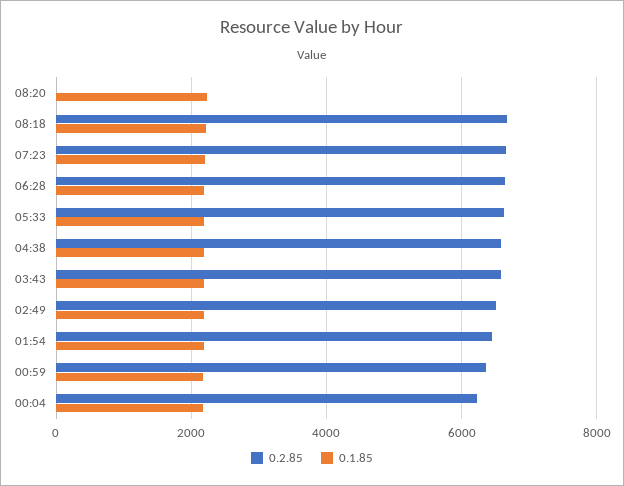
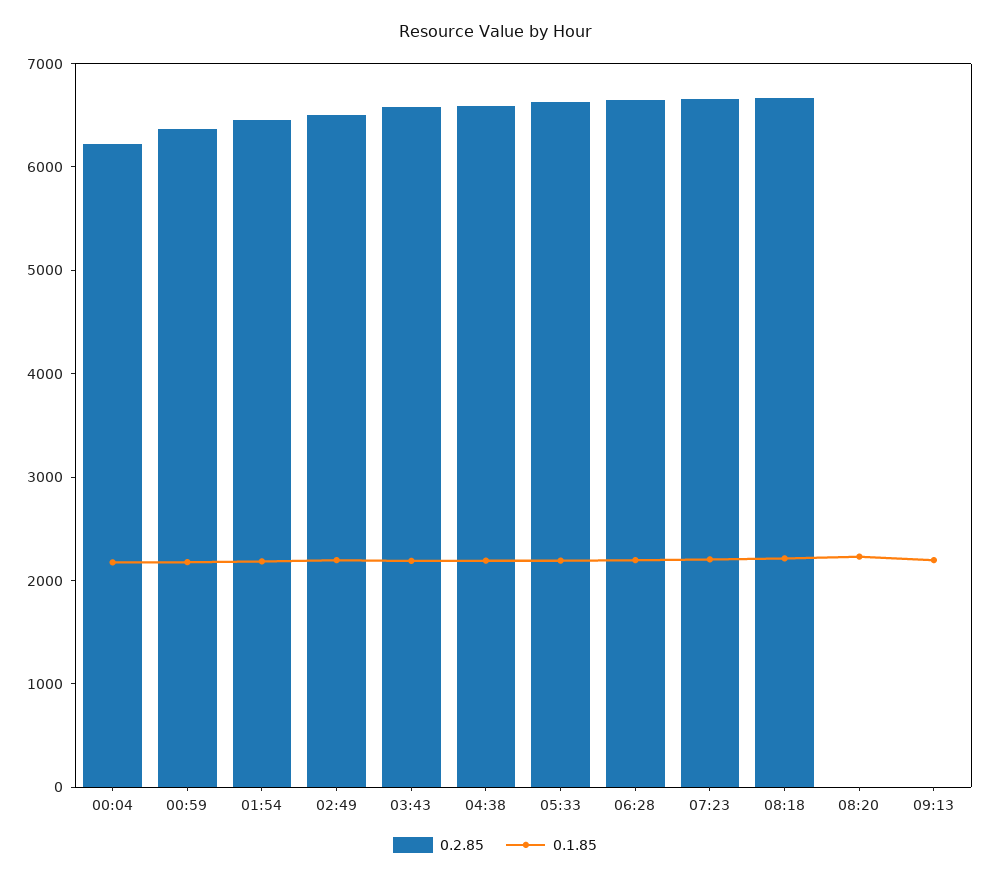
0.2.85, 09:13: none -> 0
0.1.85, 09:13: none -> 2200

